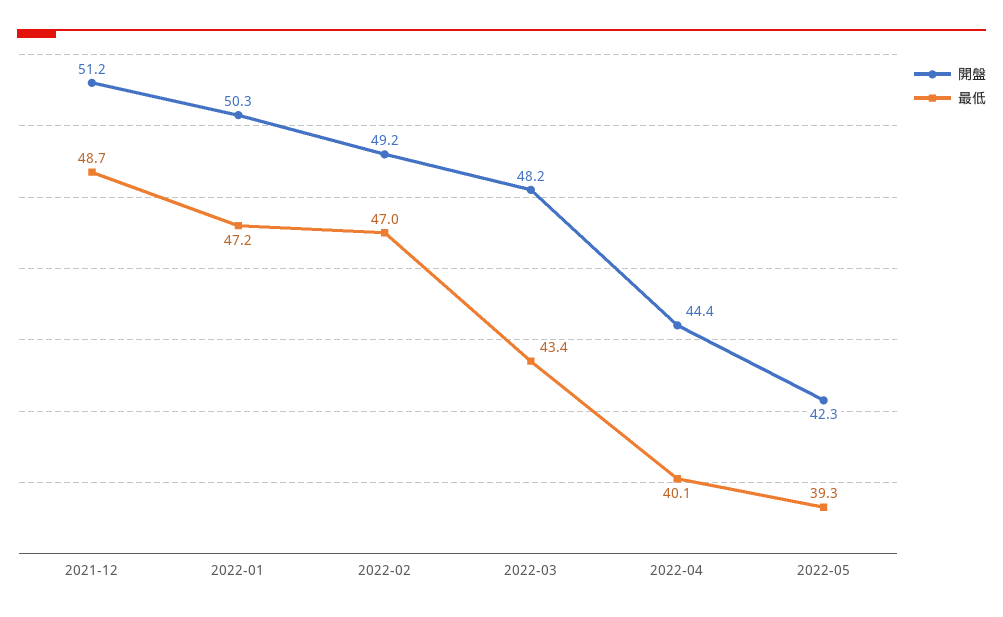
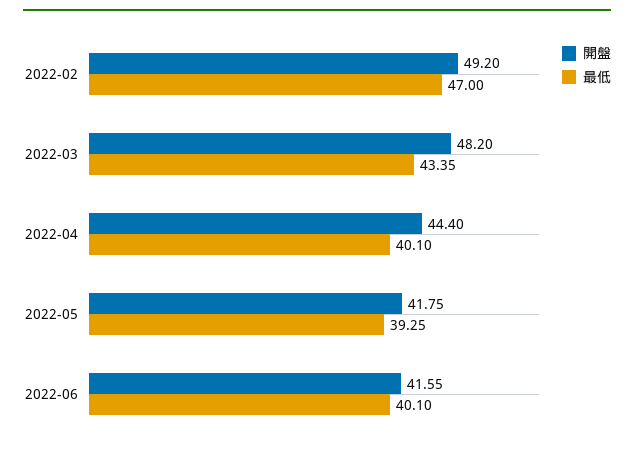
開盤, 2021-12: 51.2 -> none
最低, 2021-12: 48.7 -> none
開盤, 2022-01: 50.3 -> none
最低, 2022-01: 47.2 -> none
開盤, 2022-05: 42.3 -> 41.75
開盤, 2022-06: none -> 41.55
最低, 2022-06: none -> 40.1

